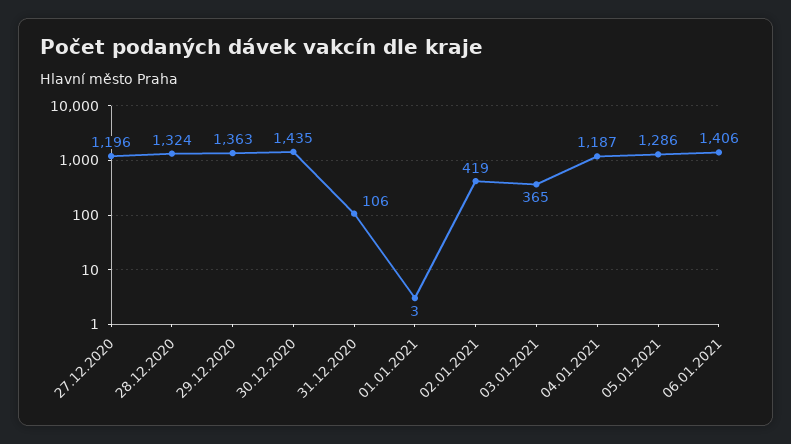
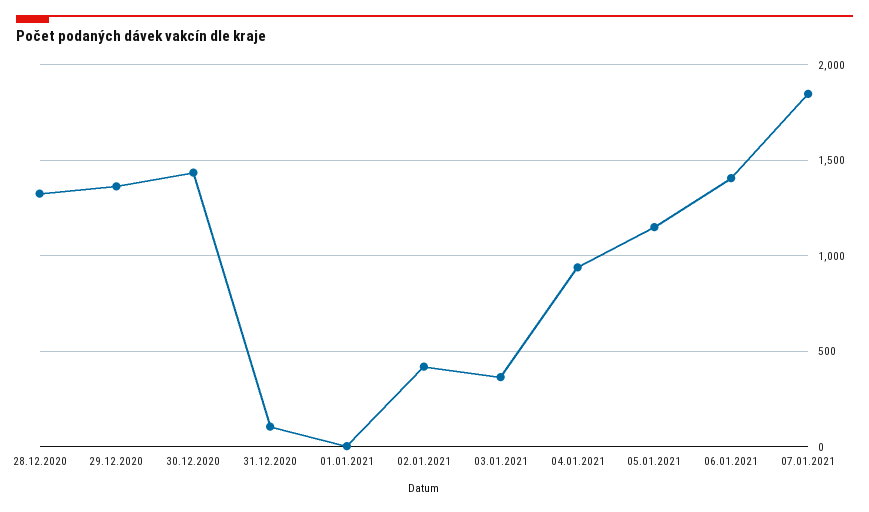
27.12.2020: 1196 -> none
04.01.2021: 1187 -> 950
05.01.2021: 1286 -> 1150
07.01.2021: none -> 1850

